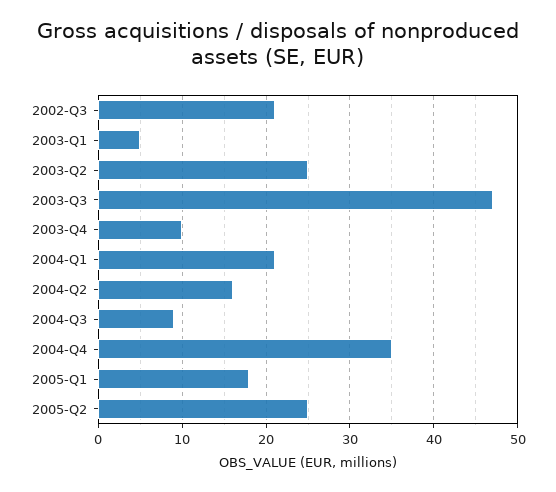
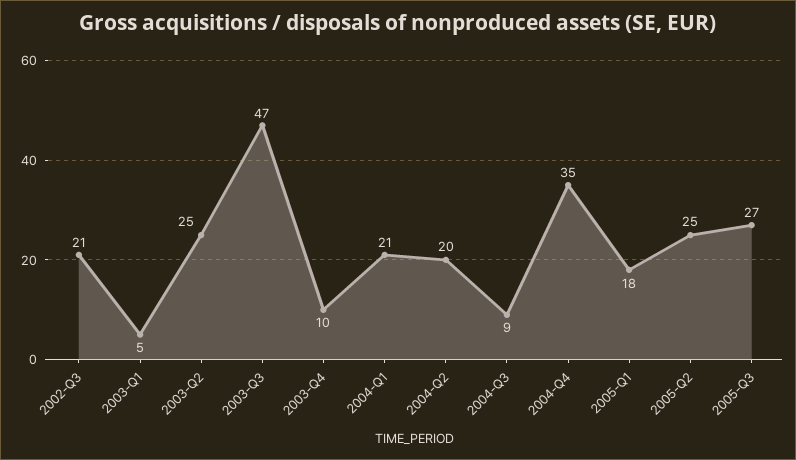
2004-Q2: 16 -> 20
2005-Q3: none -> 27

